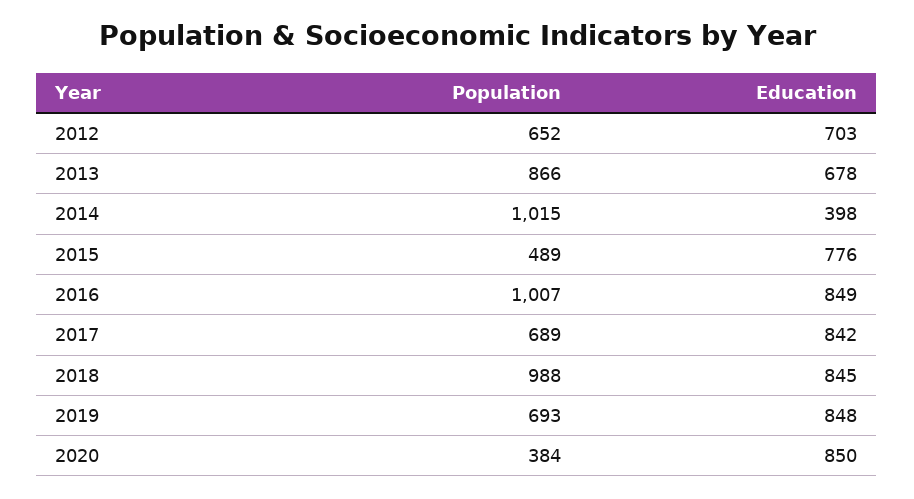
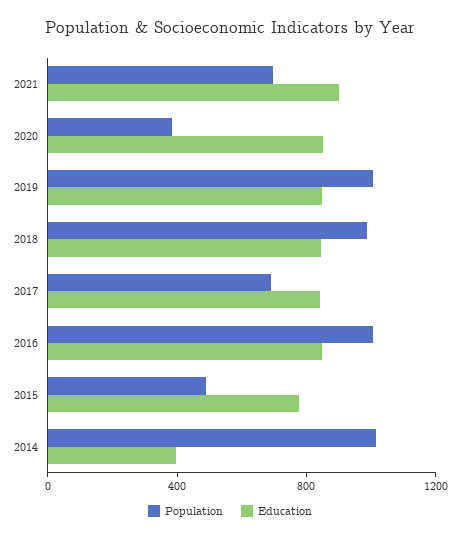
Population, 2012: 652 -> none
Education, 2012: 703 -> none
Population, 2013: 866 -> none
Education, 2013: 678 -> none
Population, 2019: 693 -> 1000
Population, 2021: none -> 700
Education, 2021: none -> 900

